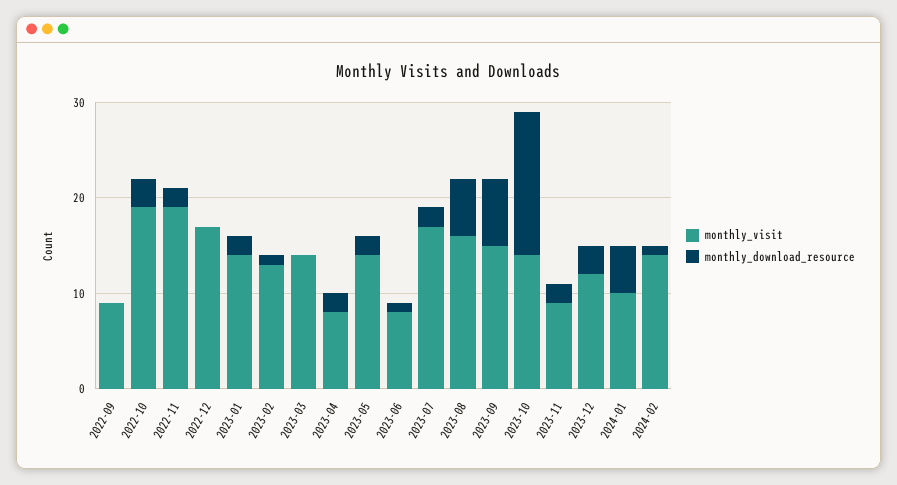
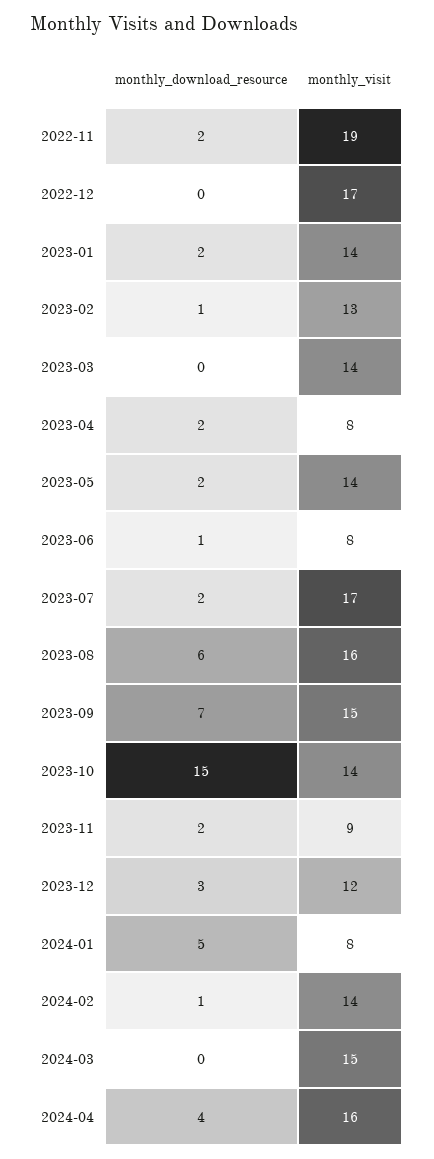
monthly_visit, 2022-09: 9 -> none
monthly_download_resource, 2022-09: 0 -> none
monthly_visit, 2022-10: 19 -> none
monthly_download_resource, 2022-10: 3 -> none
monthly_visit, 2024-01: 10 -> 8
monthly_download_resource, 2024-03: none -> 0
monthly_visit, 2024-03: none -> 15
monthly_download_resource, 2024-04: none -> 4
monthly_visit, 2024-04: none -> 16

